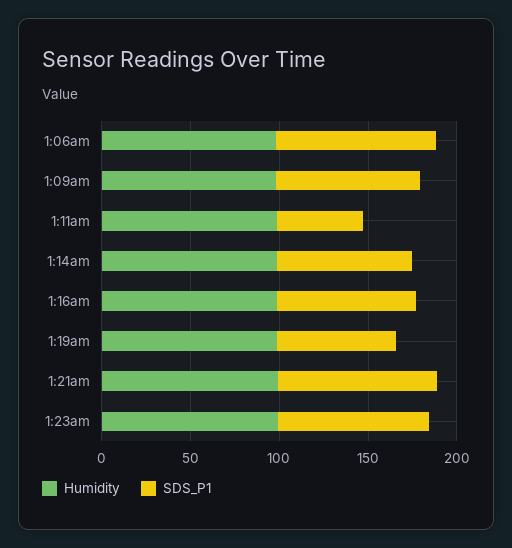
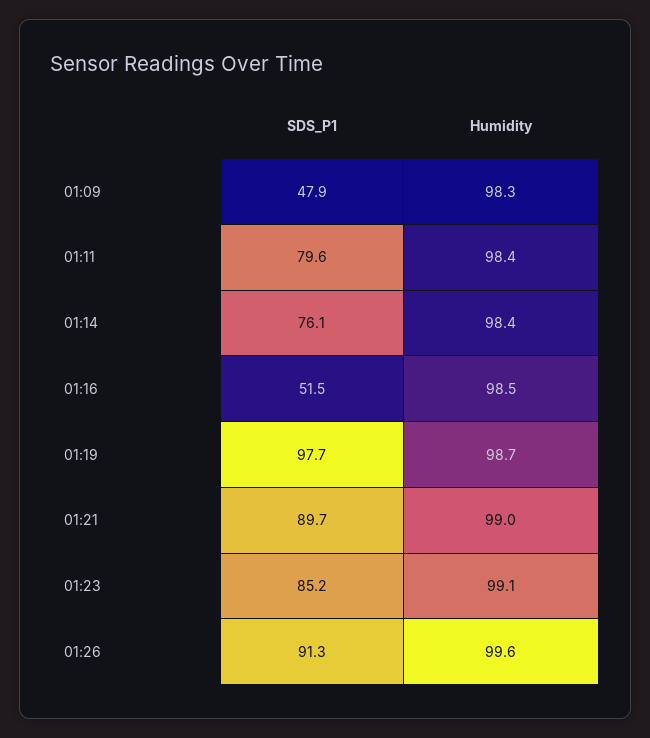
Humidity, 1:06am: 100 -> none
SDS_P1, 1:06am: 90 -> none
SDS_P1, 1:09am: 80 -> 47.9
SDS_P1, 1:11am: 50 -> 79.6
SDS_P1, 1:16am: 80 -> 51.5
SDS_P1, 1:19am: 70 -> 97.7
SDS_P1, 01:26: none -> 91.3
Humidity, 01:26: none -> 99.6

